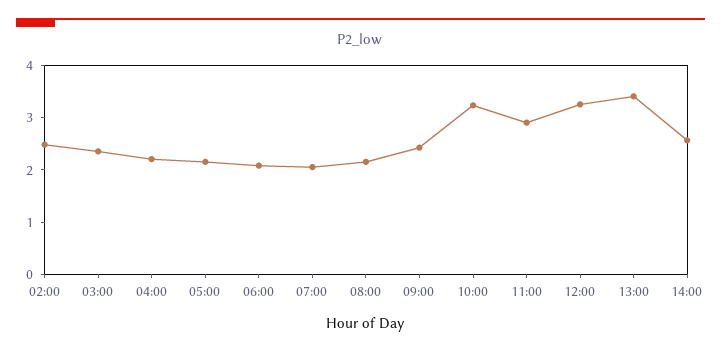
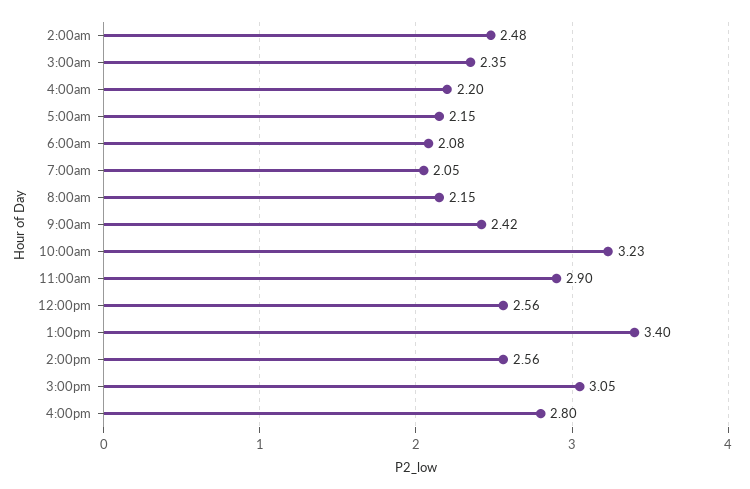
12:00: 3.2 -> 2.56
3:00pm: none -> 3.05
4:00pm: none -> 2.8

